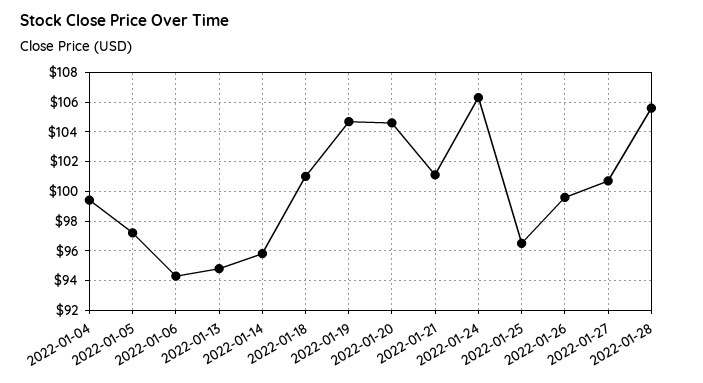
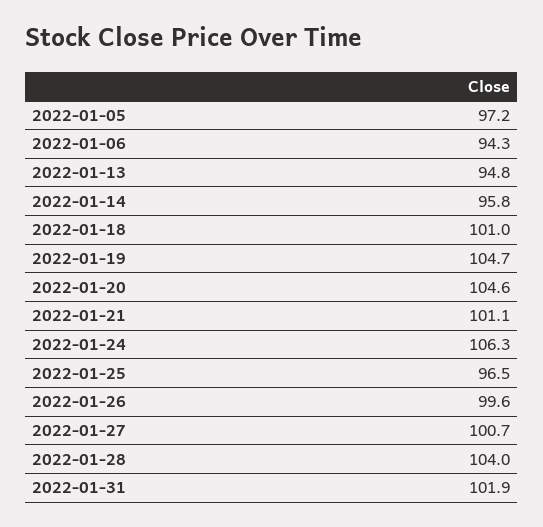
2022-01-04: 99.5 -> none
2022-01-28: 105.5 -> 104
2022-01-31: none -> 101.9

